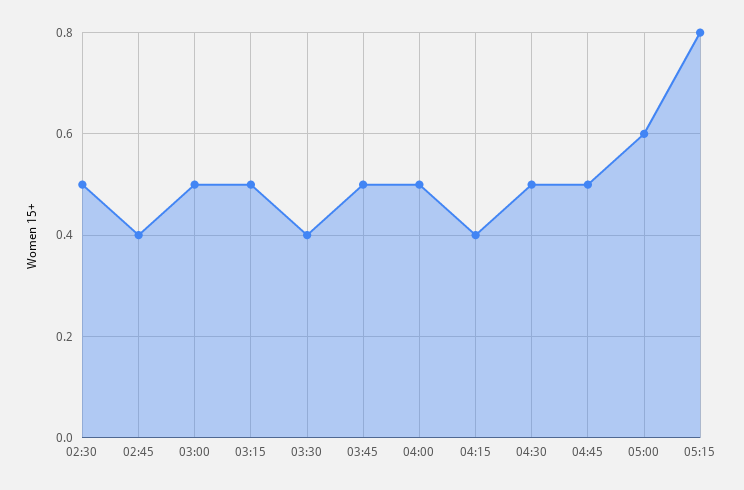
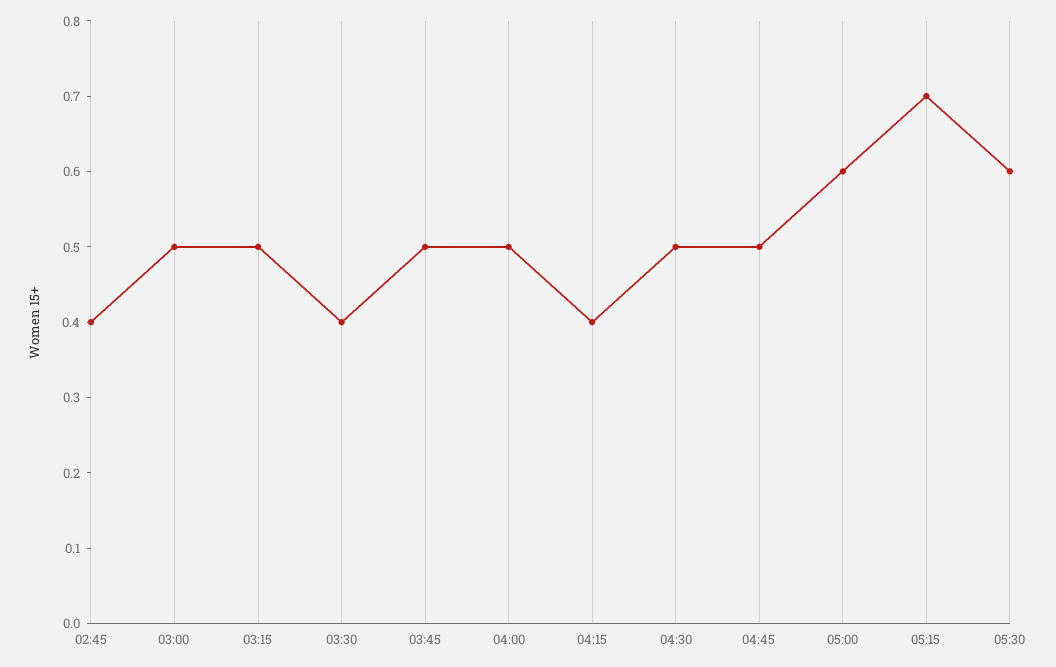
02:30: 0.5 -> none
05:15: 0.8 -> 0.7
05:30: none -> 0.6

